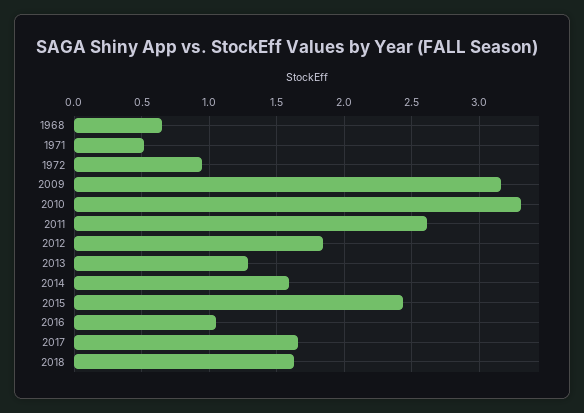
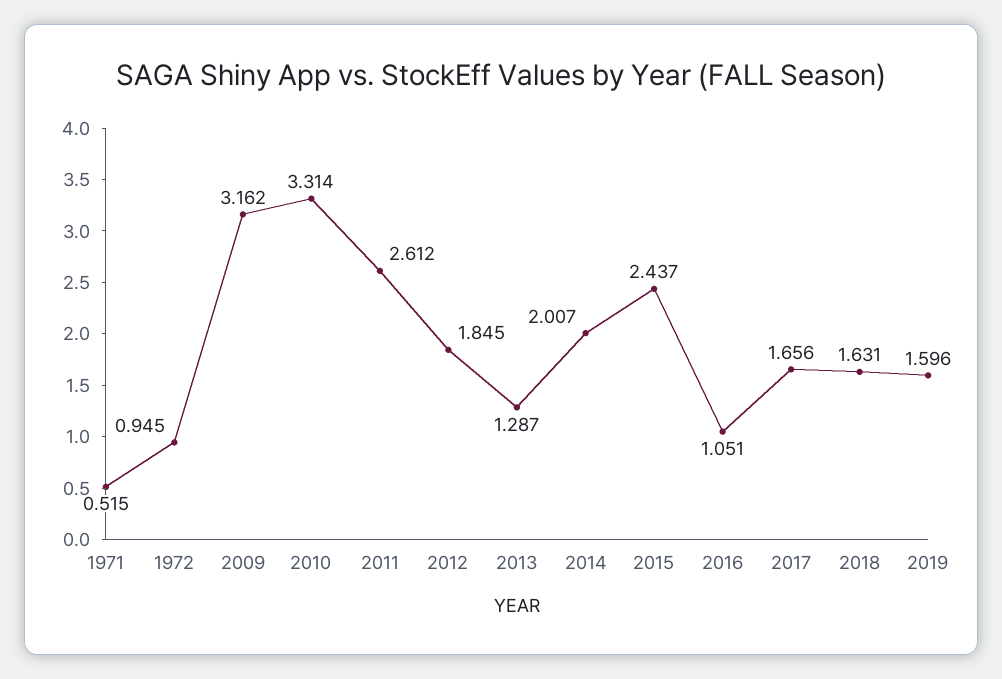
1968: 0.65 -> none
2014: 1.6 -> 2.007
2019: none -> 1.596

